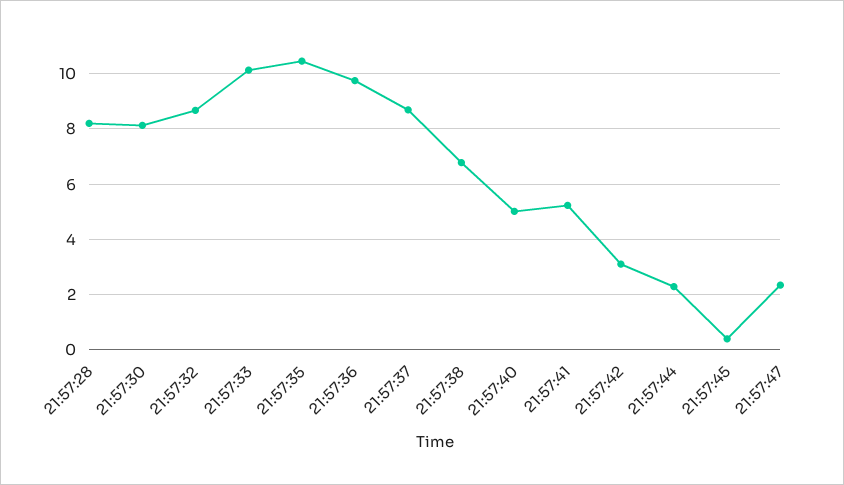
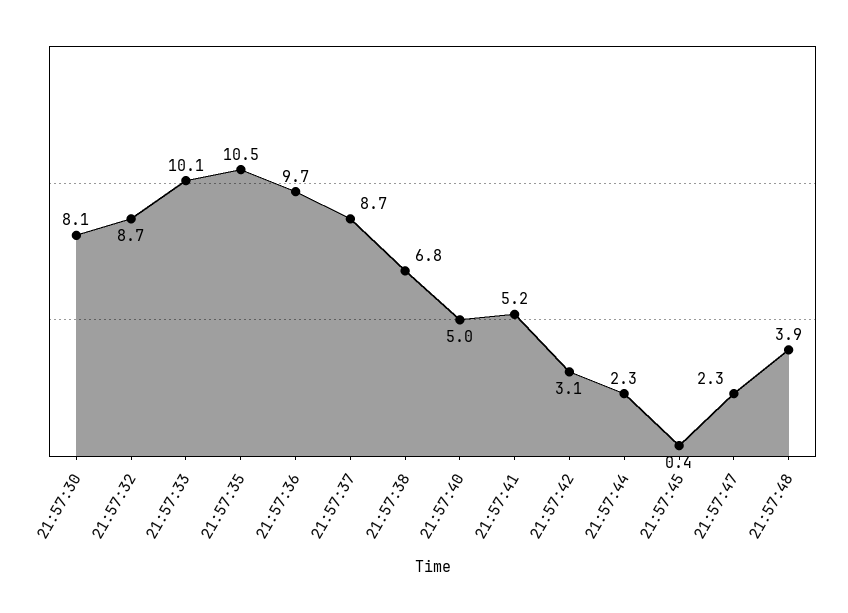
21:57:28: 8.25 -> none
21:57:48: none -> 3.9

